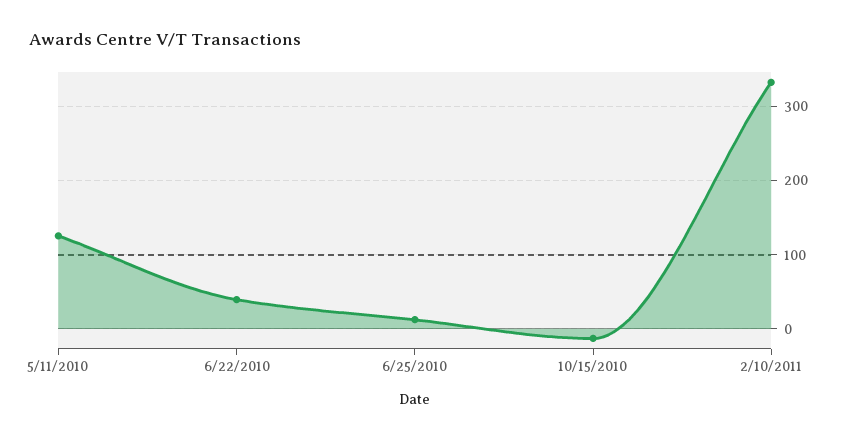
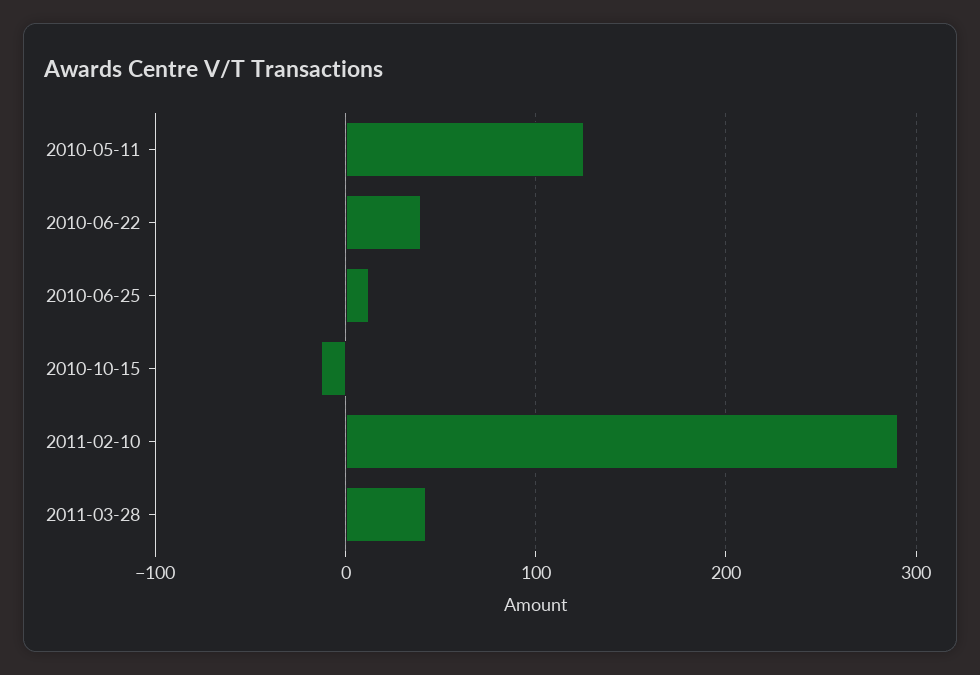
2/10/2011: 330 -> 290
2011-03-28: none -> 40

